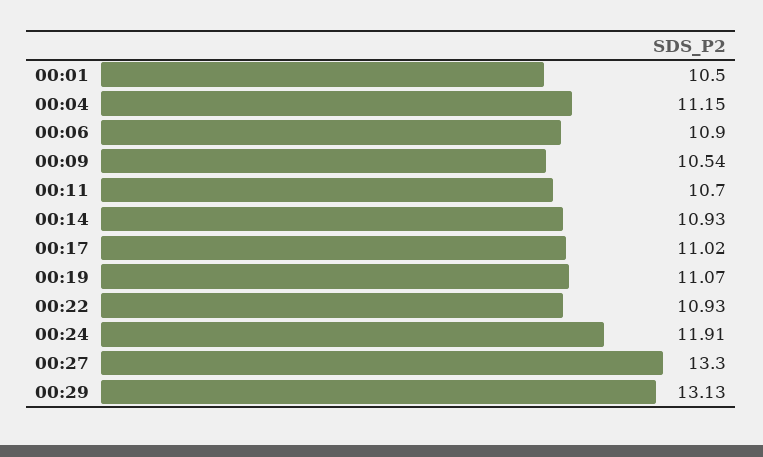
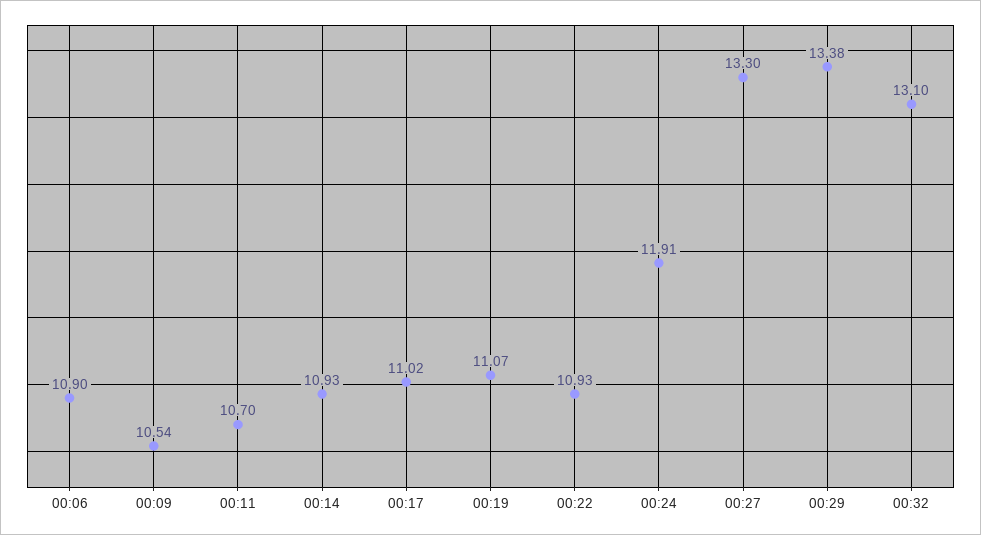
00:01: 10.5 -> none
00:04: 11.15 -> none
00:29: 13.13 -> 13.38
00:32: none -> 13.1

